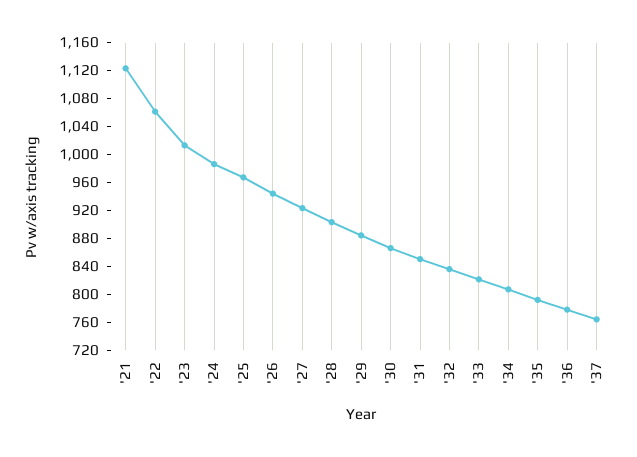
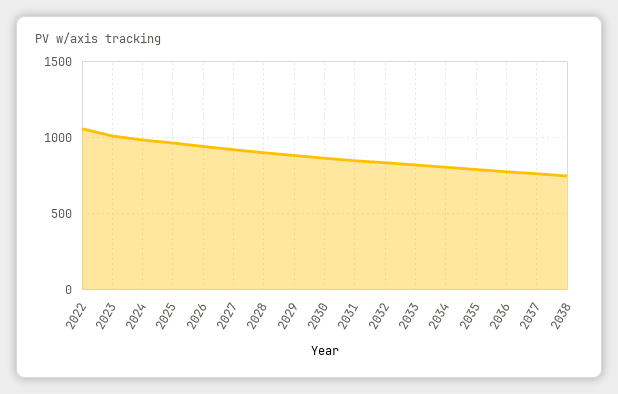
'21: 1120 -> none
2038: none -> 750

